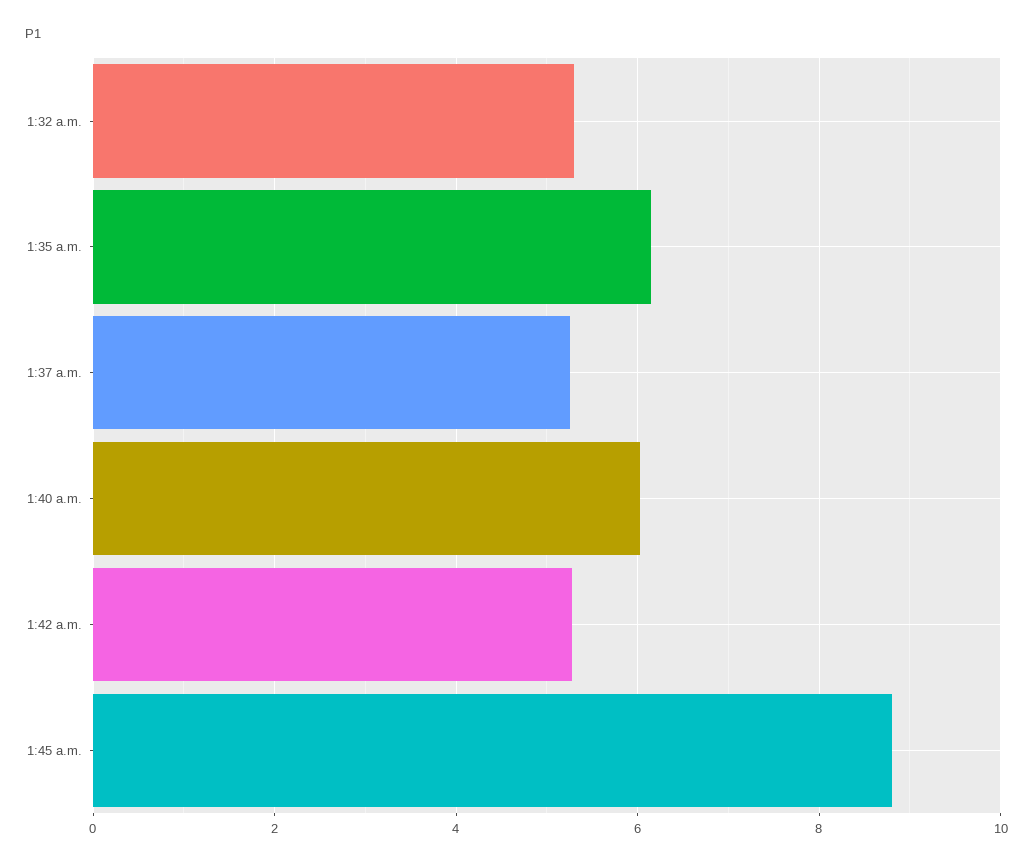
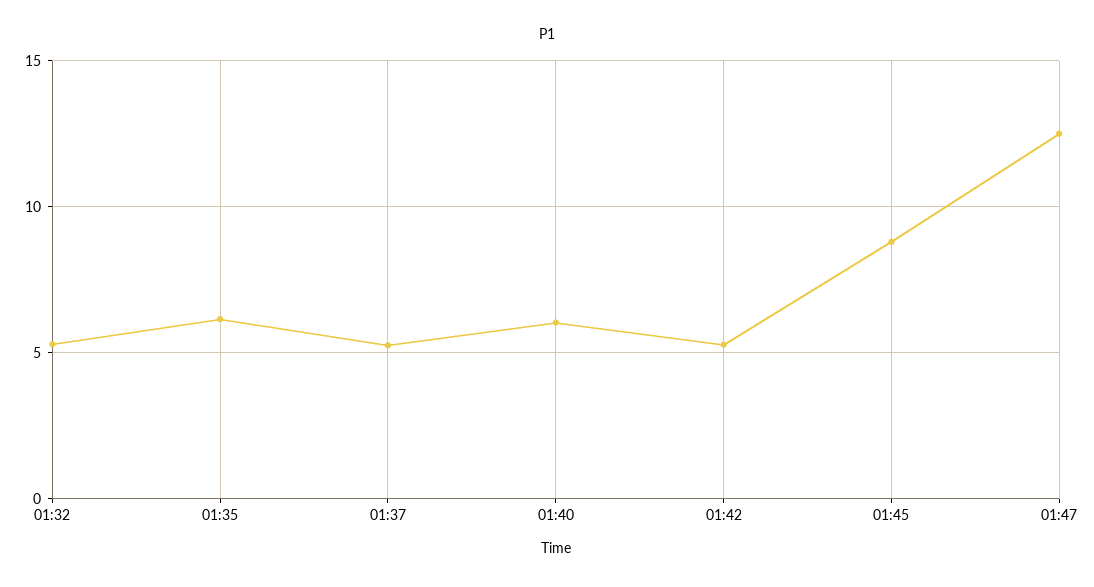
01:47: none -> 12.5

